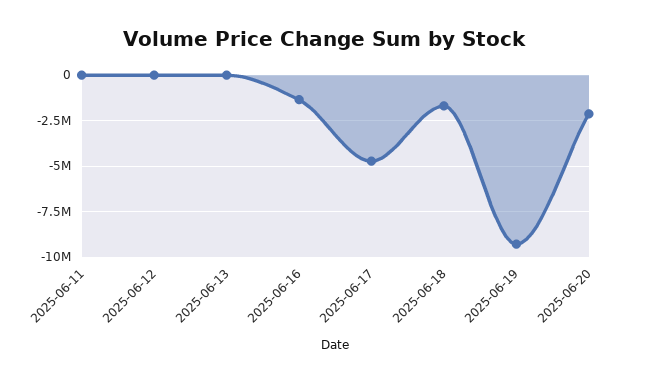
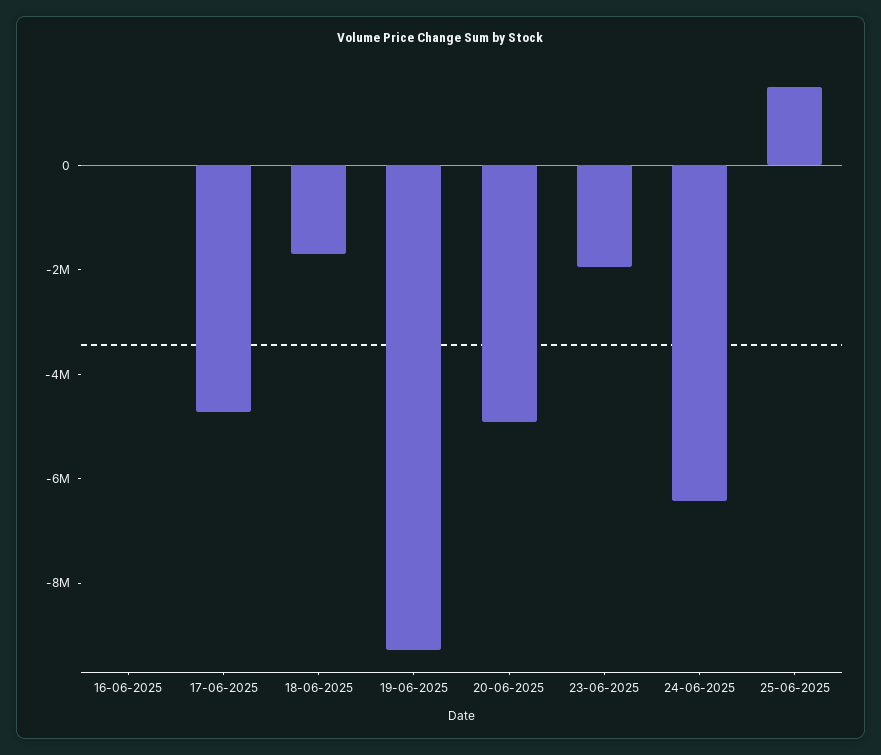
2025-06-11: 0 -> none
2025-06-12: 0 -> none
2025-06-13: 0 -> none
2025-06-16: -1500000 -> 0
2025-06-20: -2000000 -> -5000000
23-06-2025: none -> -2000000
24-06-2025: none -> -6500000
25-06-2025: none -> 1500000

